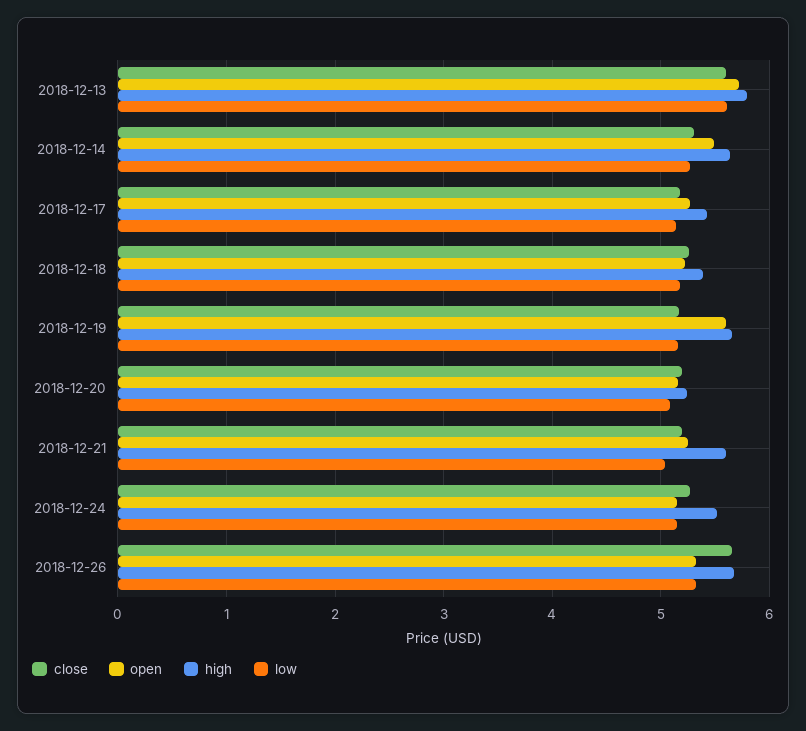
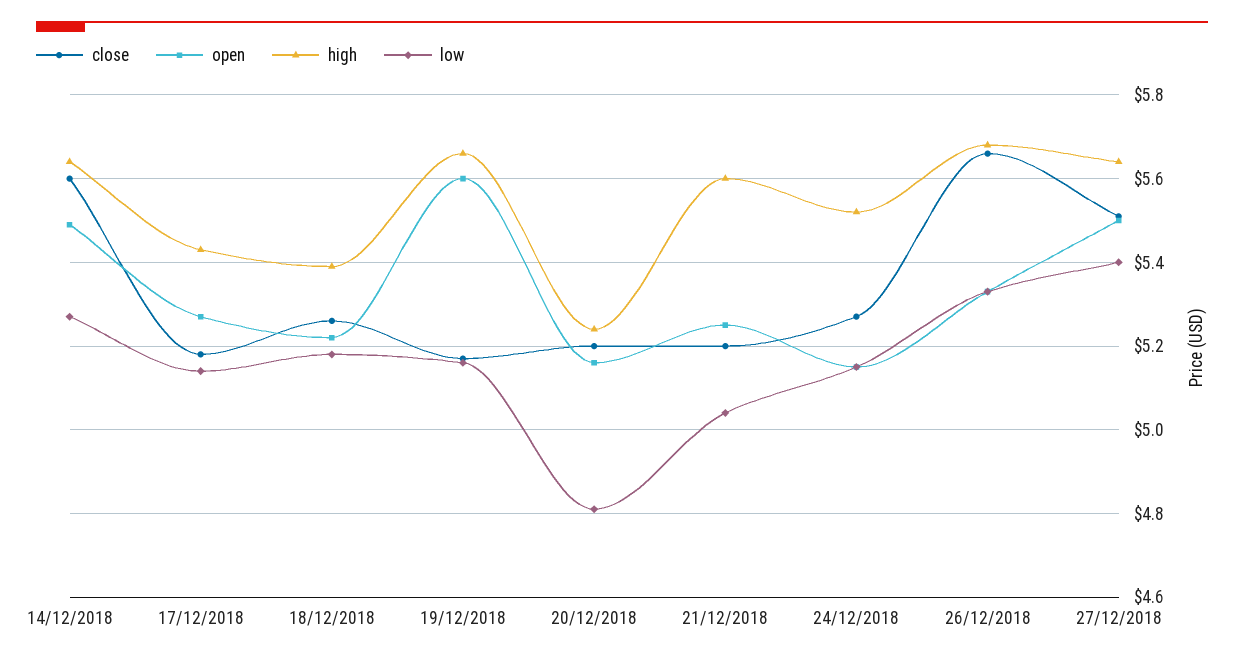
close, 2018-12-13: 5.6 -> none
open, 2018-12-13: 5.7 -> none
high, 2018-12-13: 5.8 -> none
low, 2018-12-13: 5.6 -> none
close, 2018-12-14: 5.3 -> 5.6
low, 2018-12-20: 5.1 -> 4.8
close, 27/12/2018: none -> 5.5
open, 27/12/2018: none -> 5.5
high, 27/12/2018: none -> 5.65
low, 27/12/2018: none -> 5.4

